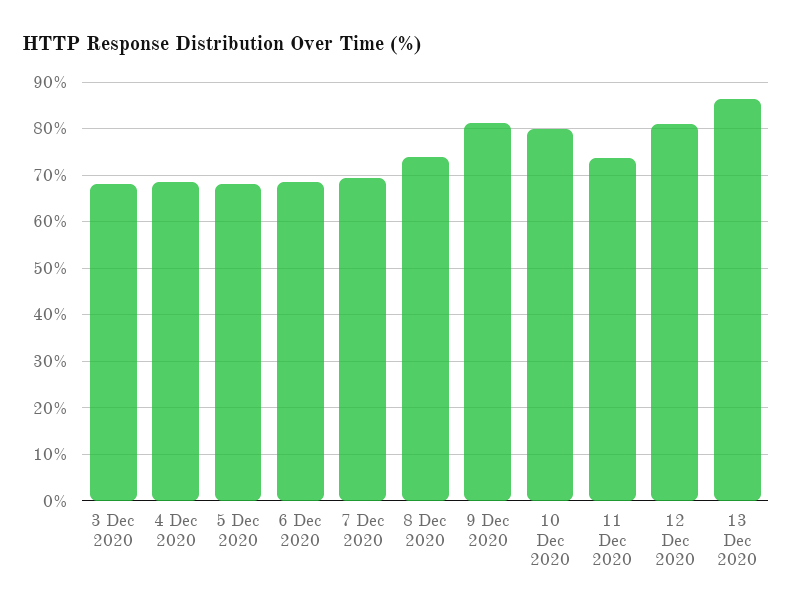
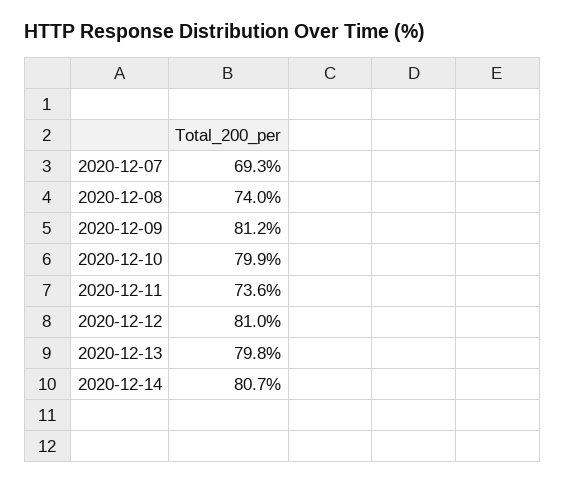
3 Dec 2020: 68 -> none
4 Dec 2020: 68 -> none
5 Dec 2020: 68 -> none
6 Dec 2020: 68 -> none
13 Dec 2020: 86 -> 79.8
2020-12-14: none -> 80.7

